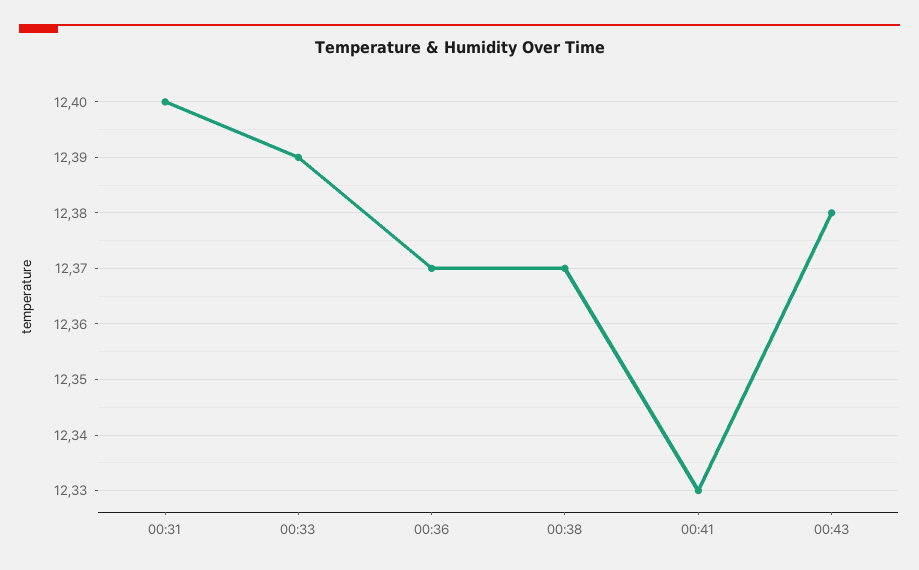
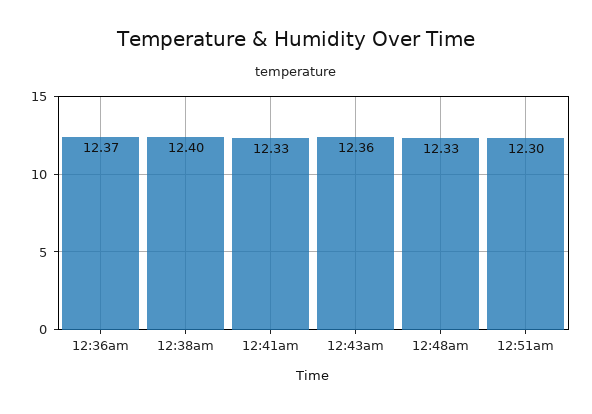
00:31: 12.4 -> none
00:33: 12.39 -> none
00:38: 12.37 -> 12.4
00:43: 12.38 -> 12.36
12:48am: none -> 12.33
12:51am: none -> 12.3

